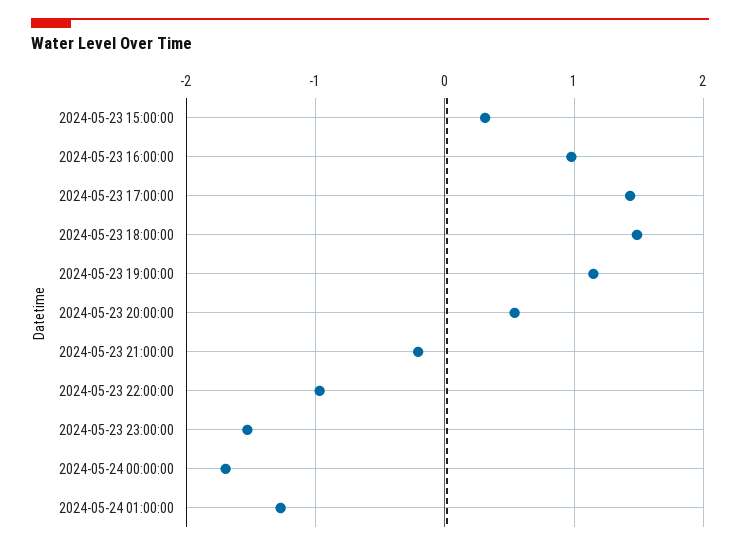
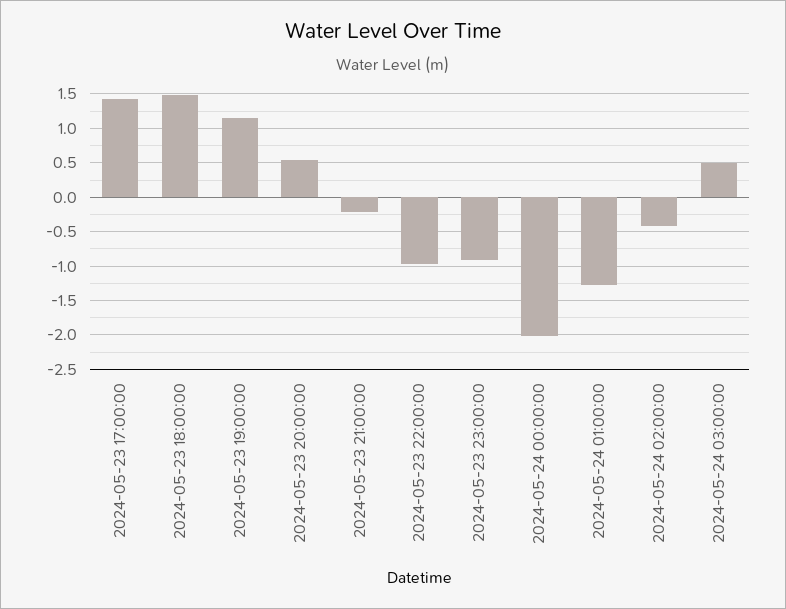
2024-05-23 15:00:00: 0.3 -> none
2024-05-23 16:00:00: 1 -> none
2024-05-23 23:00:00: -1.5 -> -0.9
2024-05-24 00:00:00: -1.7 -> -2
2024-05-24 02:00:00: none -> -0.4
2024-05-24 03:00:00: none -> 0.5

